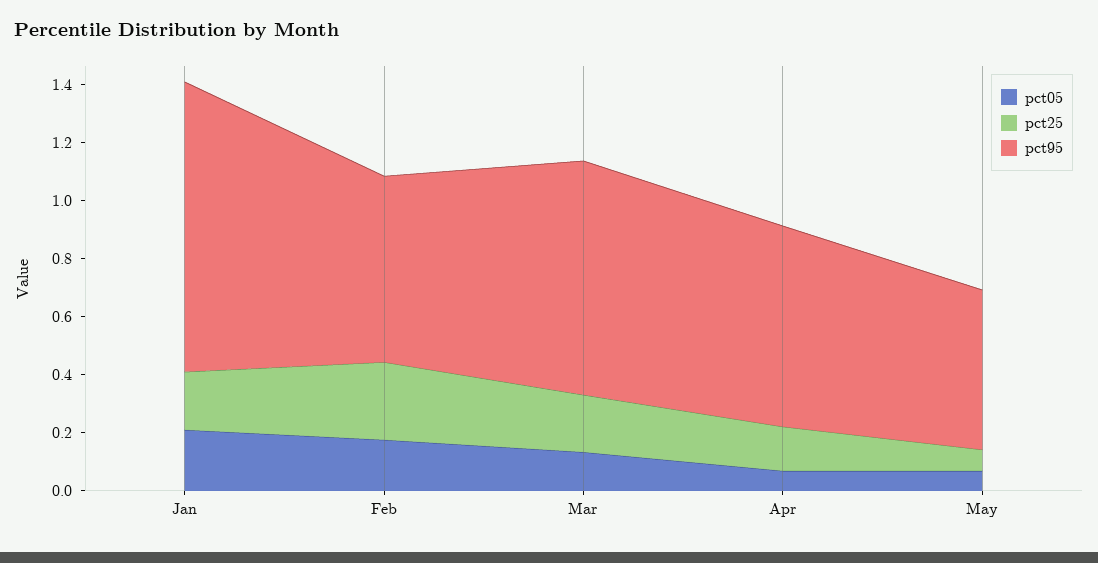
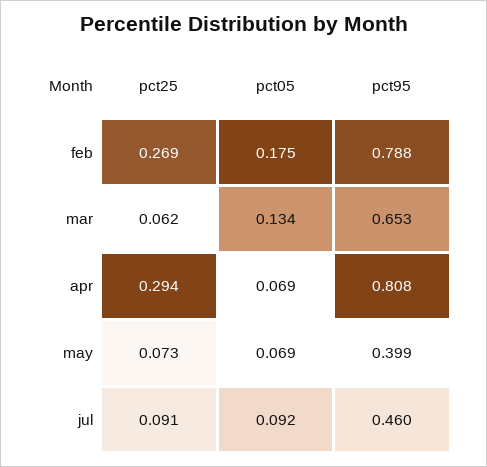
pct05, Jan: 0.2 -> none
pct25, Jan: 0.2 -> none
pct95, Jan: 1 -> none
pct95, Feb: 0.65 -> 0.788
pct25, Mar: 0.2 -> 0.062
pct95, Mar: 0.8 -> 0.653
pct25, Apr: 0.15 -> 0.294
pct95, Apr: 0.7 -> 0.808
pct95, May: 0.55 -> 0.399
pct25, jul: none -> 0.091
pct05, jul: none -> 0.092
pct95, jul: none -> 0.46

